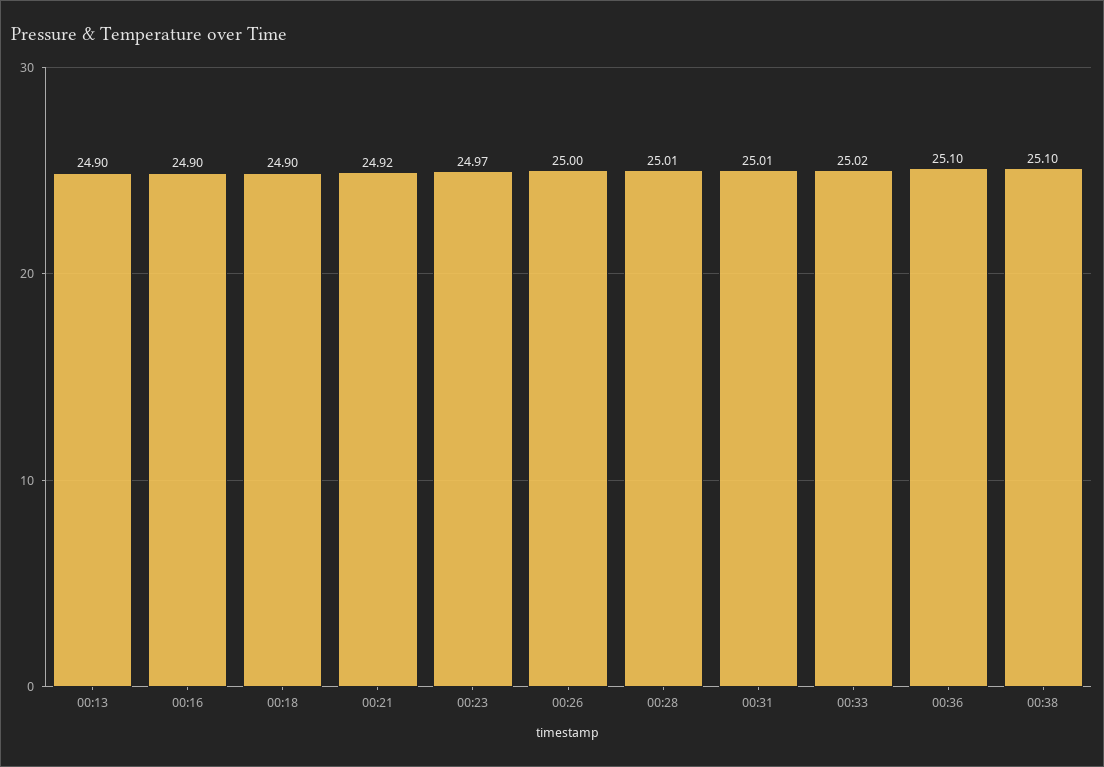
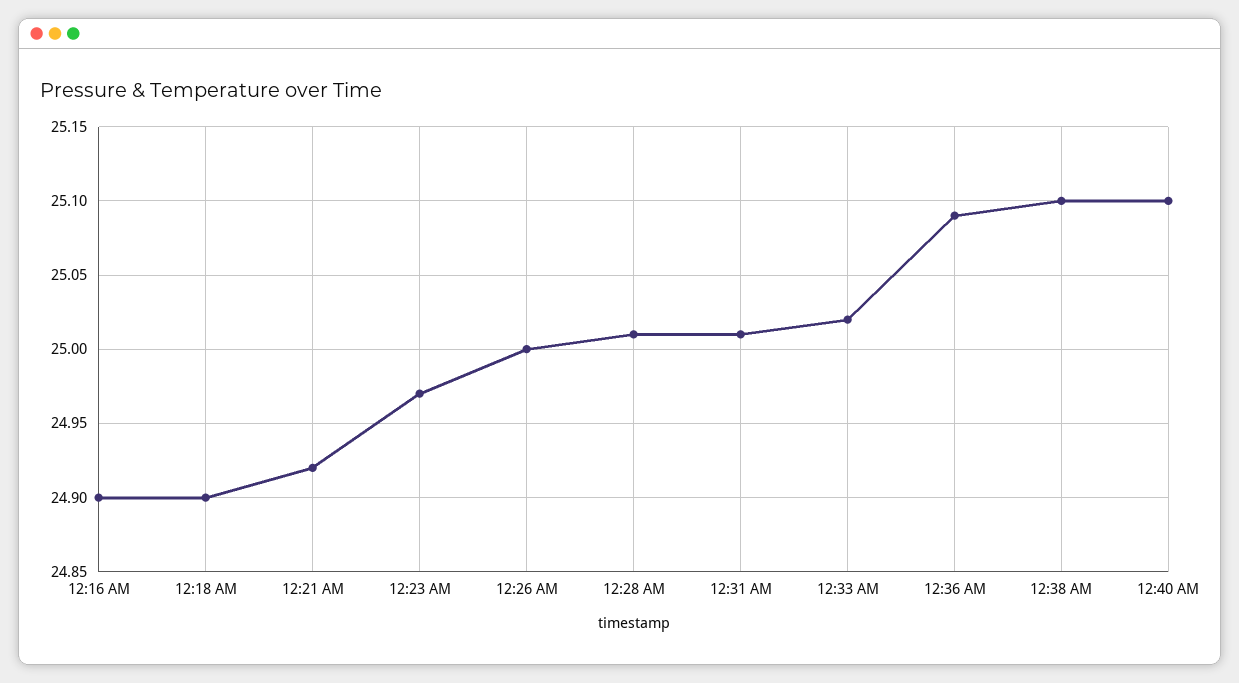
00:13: 24.9 -> none
00:36: 25.1 -> 25.09
12:40 AM: none -> 25.1

